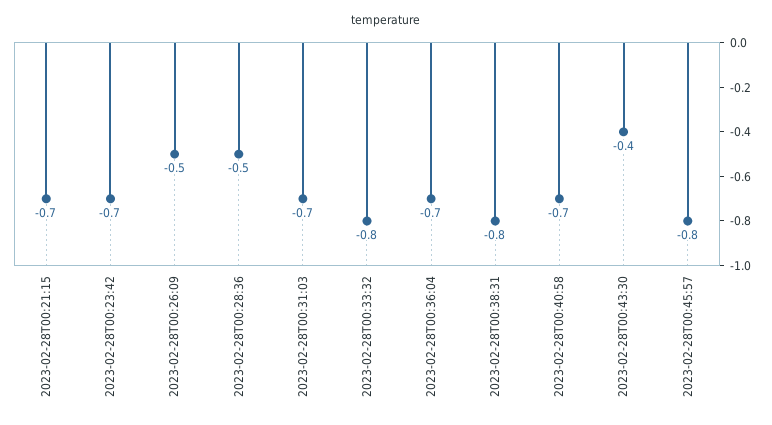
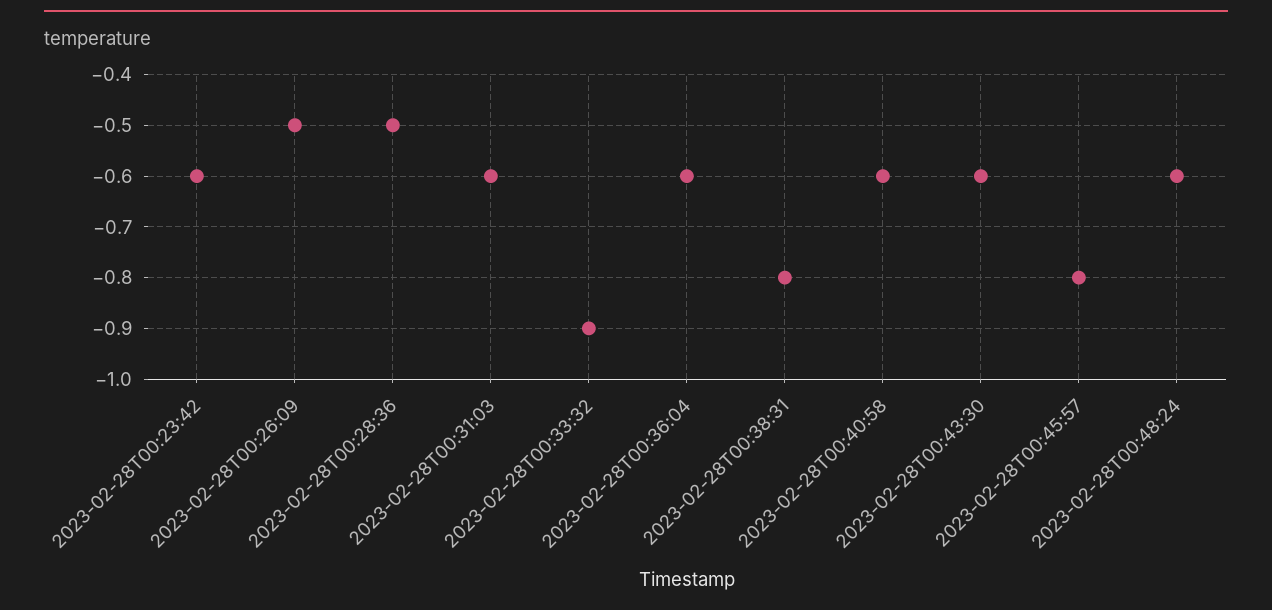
2023-02-28T00:21:15: -0.7 -> none
2023-02-28T00:23:42: -0.7 -> -0.6
2023-02-28T00:31:03: -0.7 -> -0.6
2023-02-28T00:33:32: -0.8 -> -0.9
2023-02-28T00:36:04: -0.7 -> -0.6
2023-02-28T00:40:58: -0.7 -> -0.6
2023-02-28T00:43:30: -0.4 -> -0.6
2023-02-28T00:48:24: none -> -0.6

